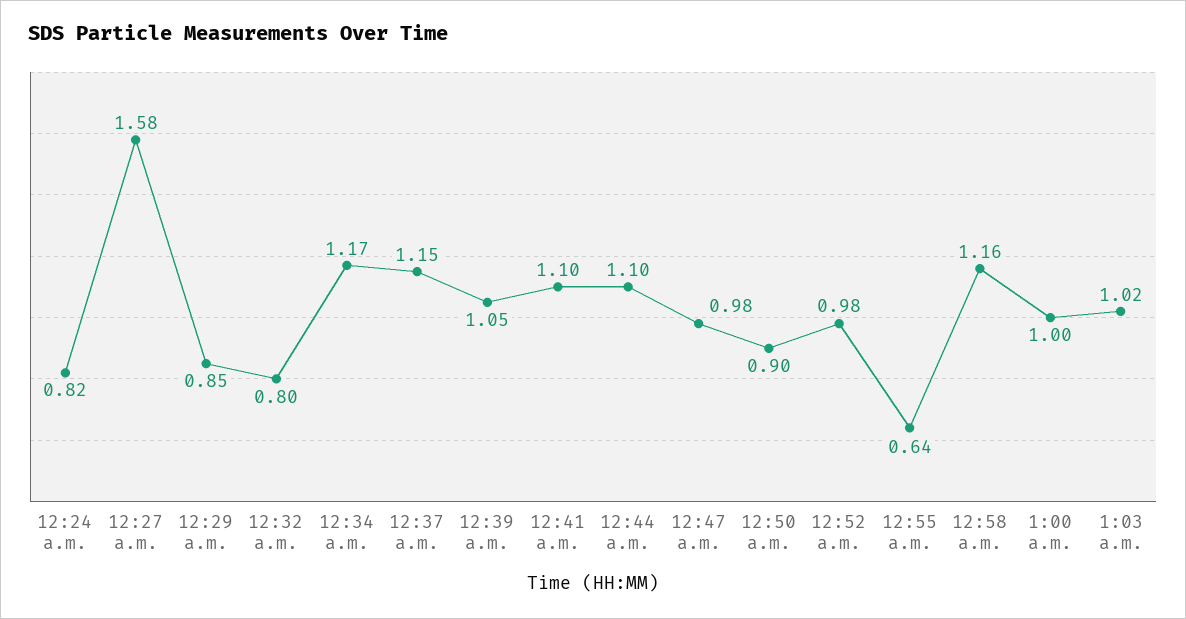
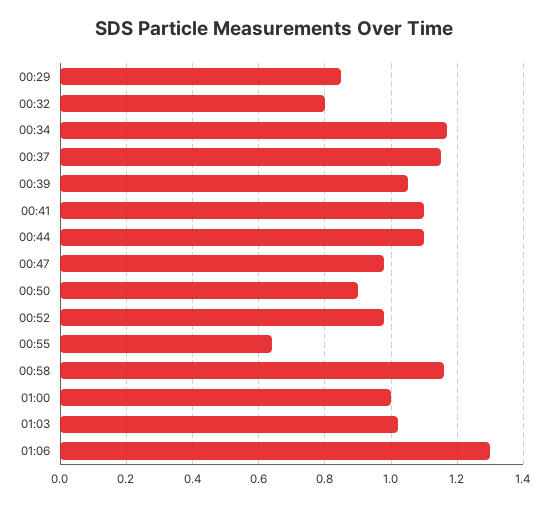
12:24 a.m.: 0.82 -> none
12:27 a.m.: 1.58 -> none
01:06: none -> 1.3

